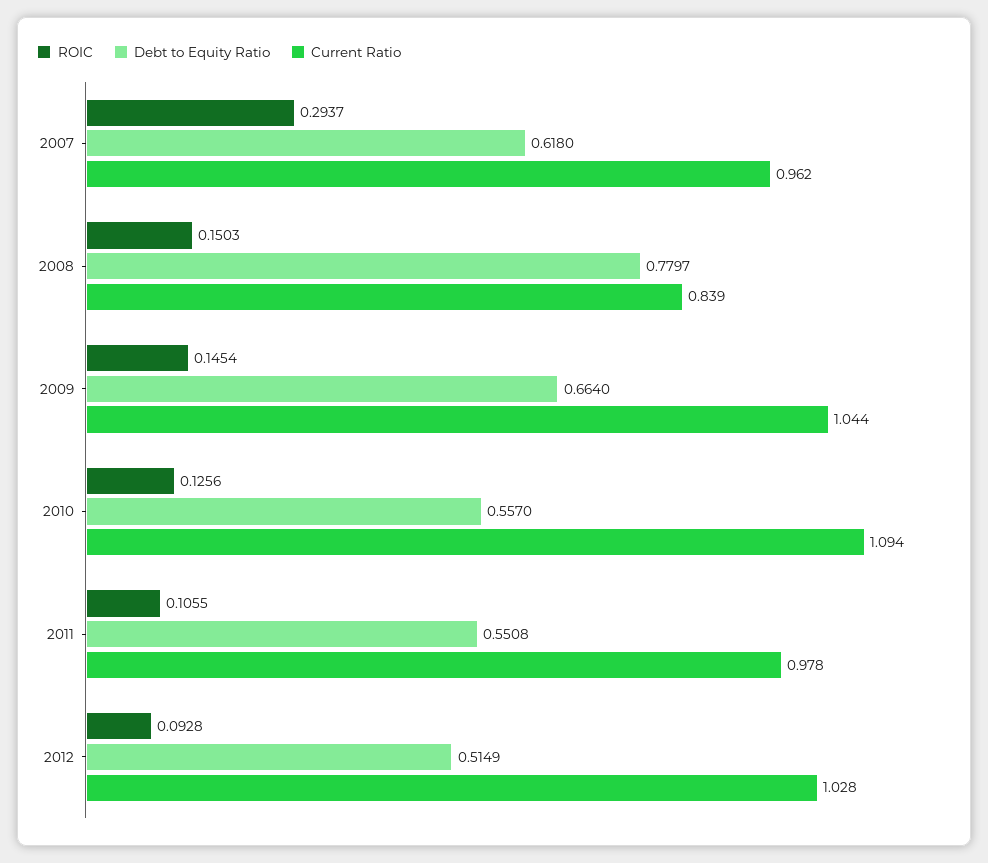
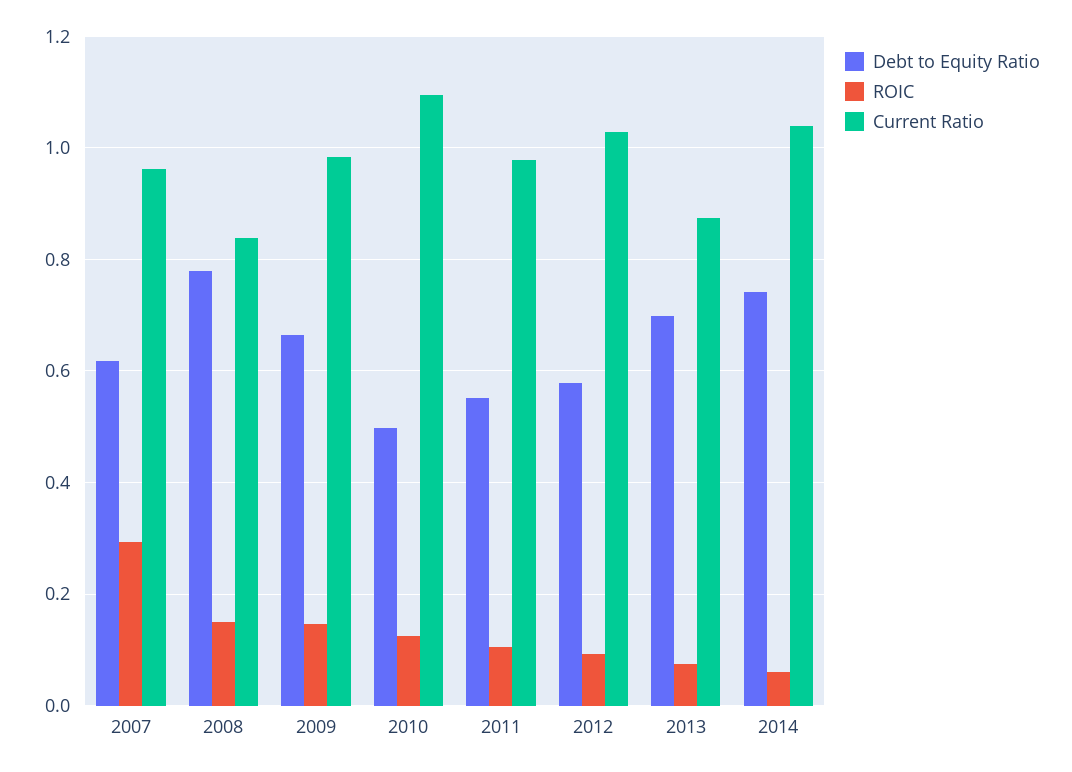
Current Ratio, 2009: 1.044 -> 0.98
Debt to Equity Ratio, 2010: 0.557 -> 0.5
Debt to Equity Ratio, 2012: 0.5149 -> 0.58
Debt to Equity Ratio, 2013: none -> 0.7
ROIC, 2013: none -> 0.08
Current Ratio, 2013: none -> 0.88
Debt to Equity Ratio, 2014: none -> 0.74
ROIC, 2014: none -> 0.06
Current Ratio, 2014: none -> 1.04

